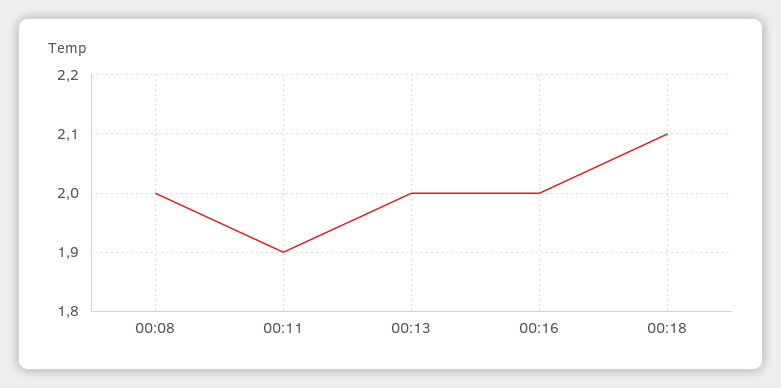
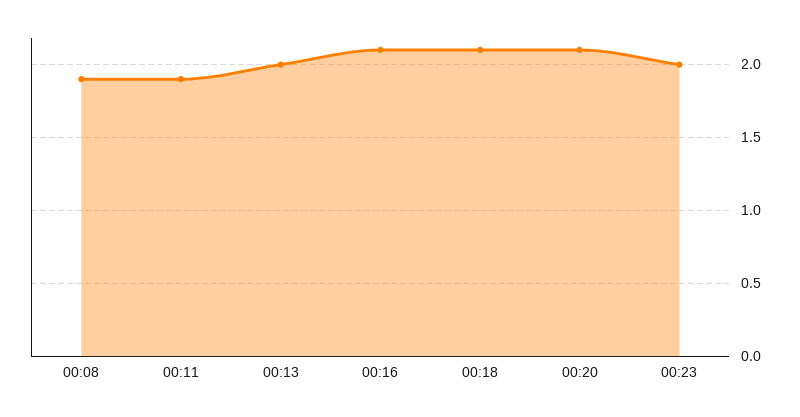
00:08: 2 -> 1.9
00:16: 2 -> 2.1
00:20: none -> 2.1
00:23: none -> 2

